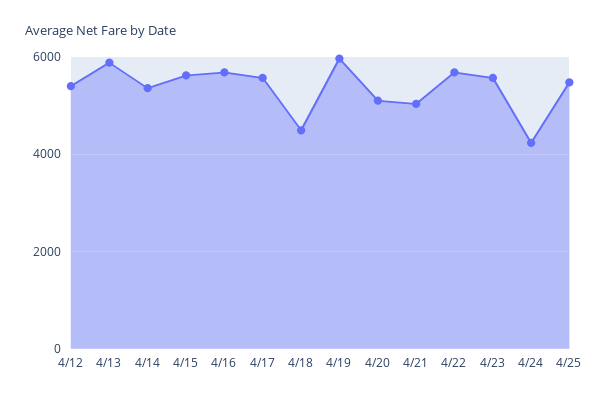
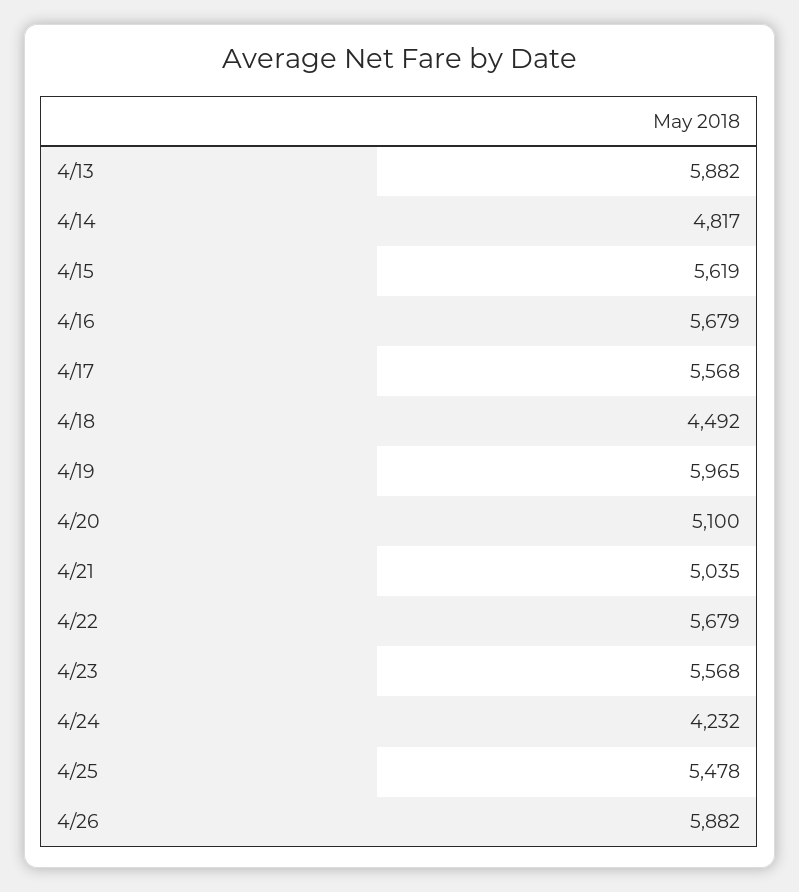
4/12: 5400 -> none
4/14: 5400 -> 4817
4/26: none -> 5882

